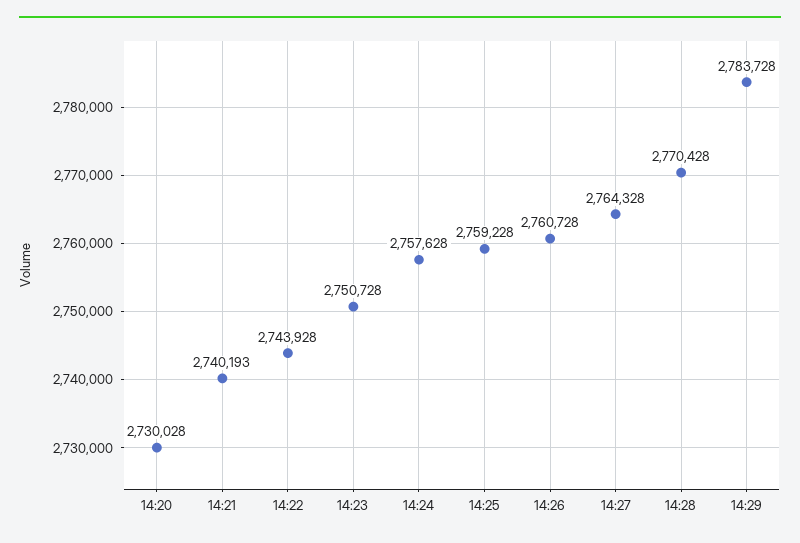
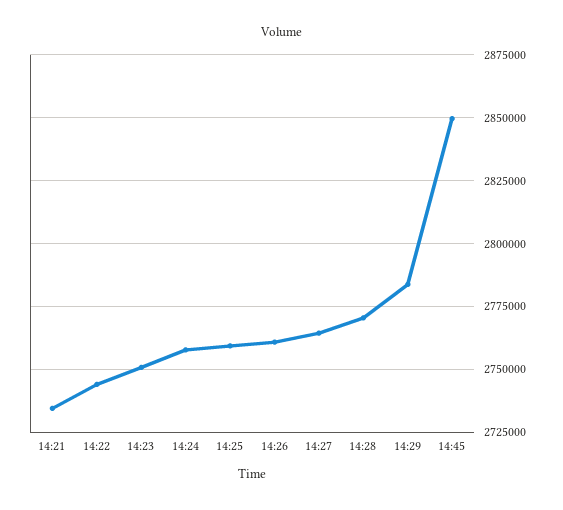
14:20: 2730028 -> none
14:21: 2740193 -> 2735000
14:45: none -> 2850000

